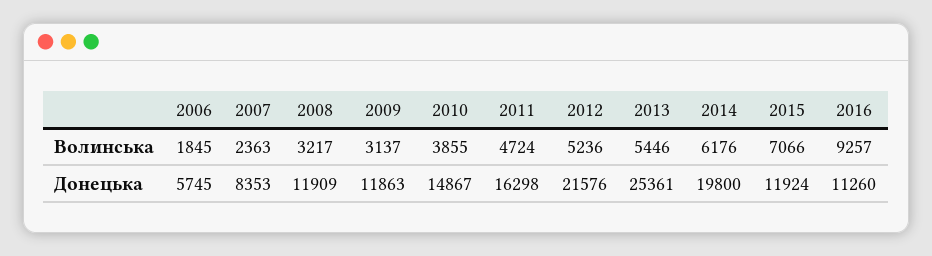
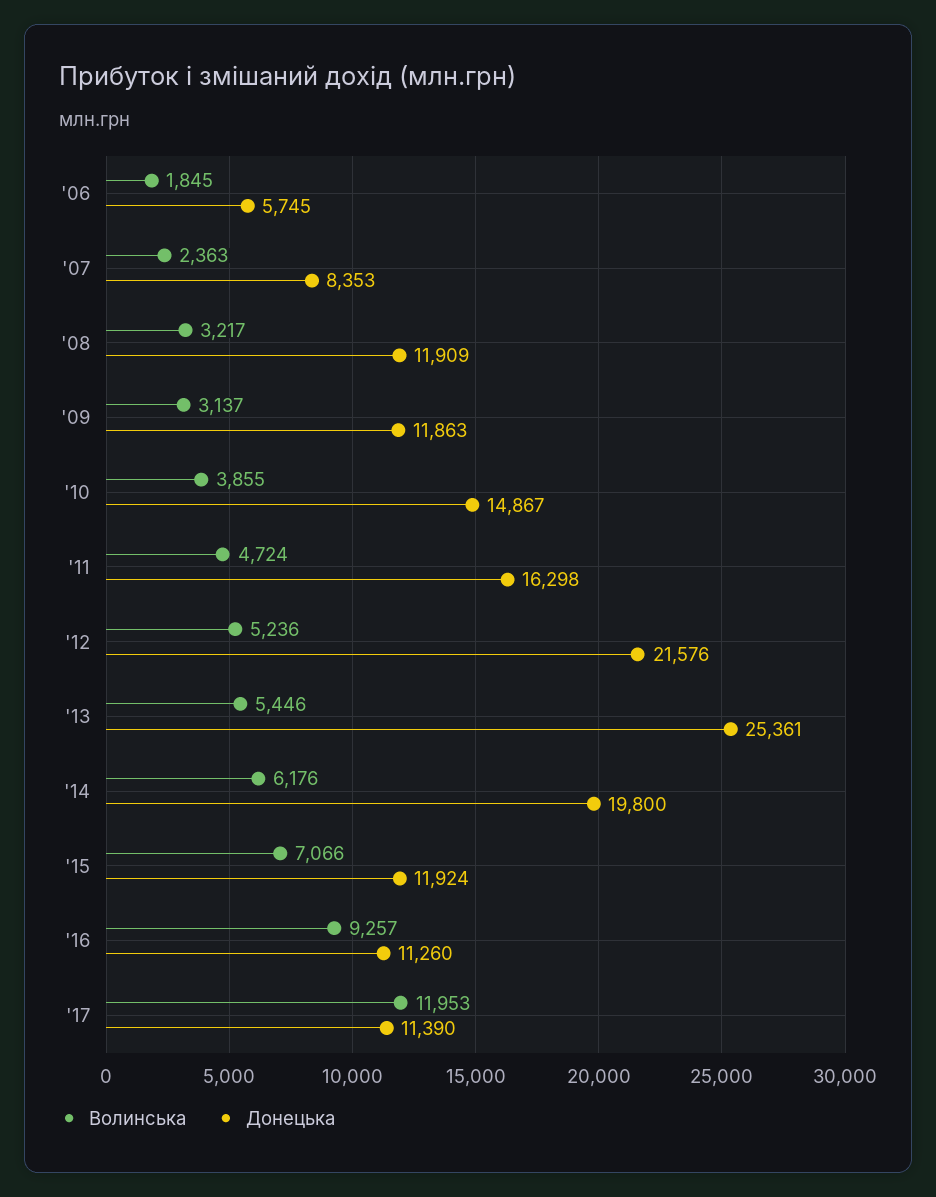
Волинська, '17: none -> 11953
Донецька, '17: none -> 11390

